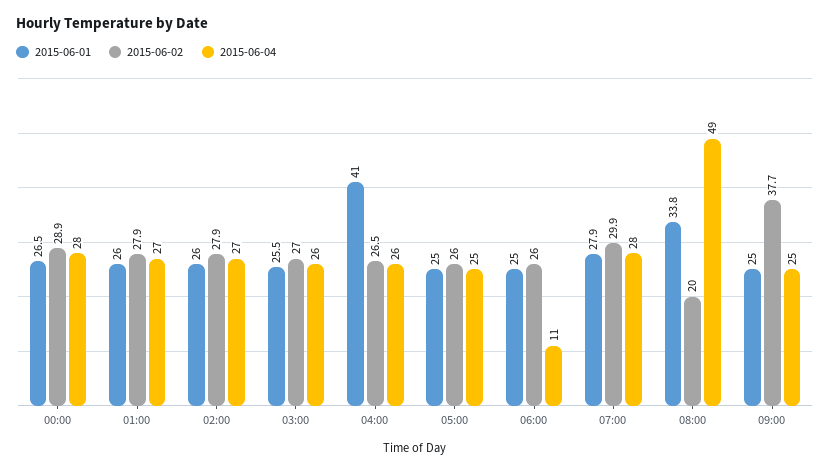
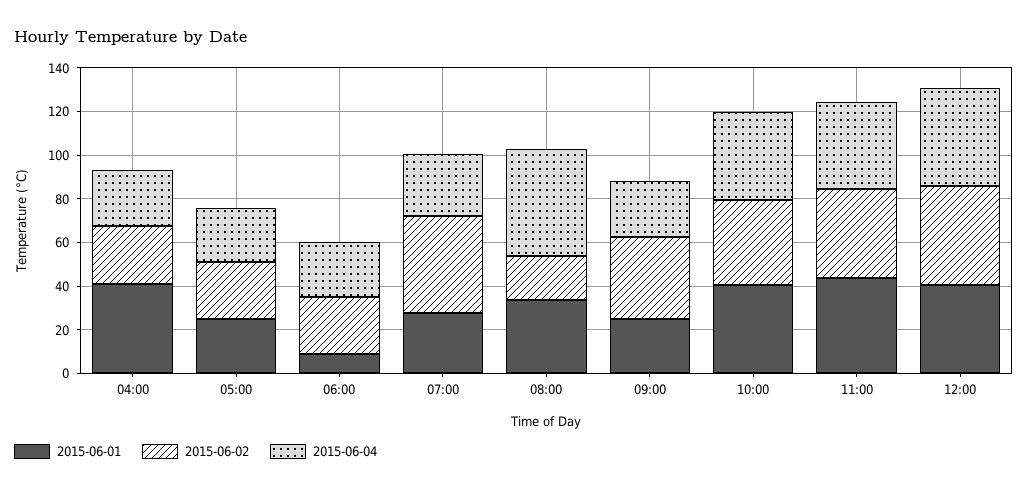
2015-06-01, 00:00: 26.5 -> none
2015-06-02, 00:00: 28.9 -> none
2015-06-04, 00:00: 28 -> none
2015-06-01, 01:00: 26 -> none
2015-06-02, 01:00: 27.9 -> none
2015-06-04, 01:00: 27 -> none
2015-06-01, 02:00: 26 -> none
2015-06-02, 02:00: 27.9 -> none
2015-06-04, 02:00: 27 -> none
2015-06-01, 03:00: 25.5 -> none
2015-06-02, 03:00: 27 -> none
2015-06-04, 03:00: 26 -> none
2015-06-01, 06:00: 25 -> 10
2015-06-04, 06:00: 11 -> 25
2015-06-02, 07:00: 29.9 -> 45
2015-06-01, 10:00: none -> 40
2015-06-02, 10:00: none -> 40
2015-06-04, 10:00: none -> 40
2015-06-01, 11:00: none -> 45
2015-06-02, 11:00: none -> 40
2015-06-04, 11:00: none -> 40
2015-06-01, 12:00: none -> 40
2015-06-02, 12:00: none -> 45
2015-06-04, 12:00: none -> 45

